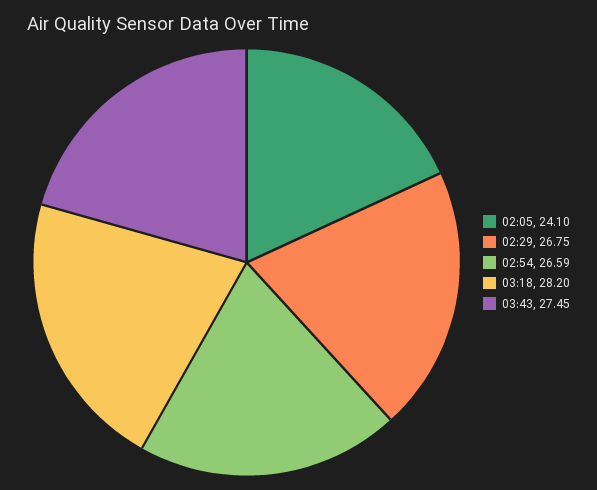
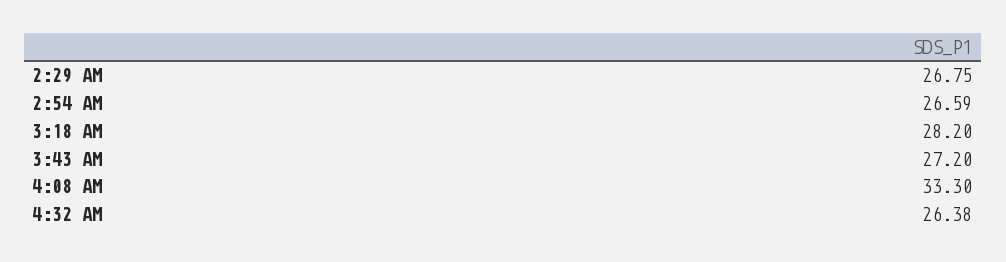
02:05: 24.1 -> none
03:43: 27.45 -> 27.2
4:08 AM: none -> 33.3
4:32 AM: none -> 26.38

